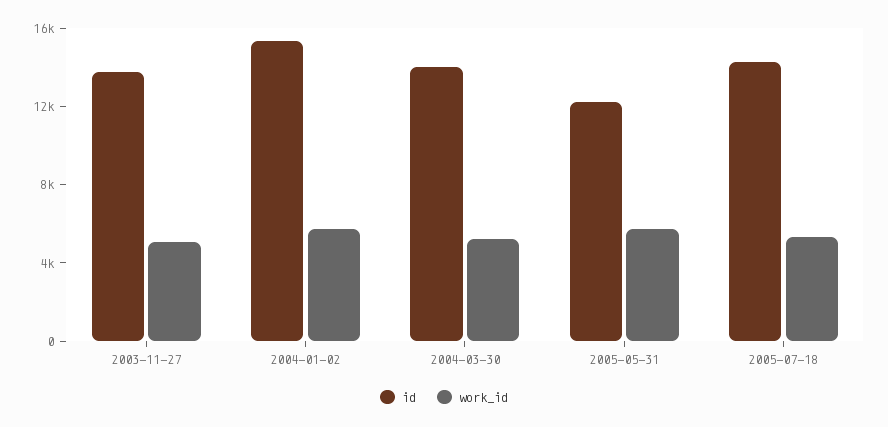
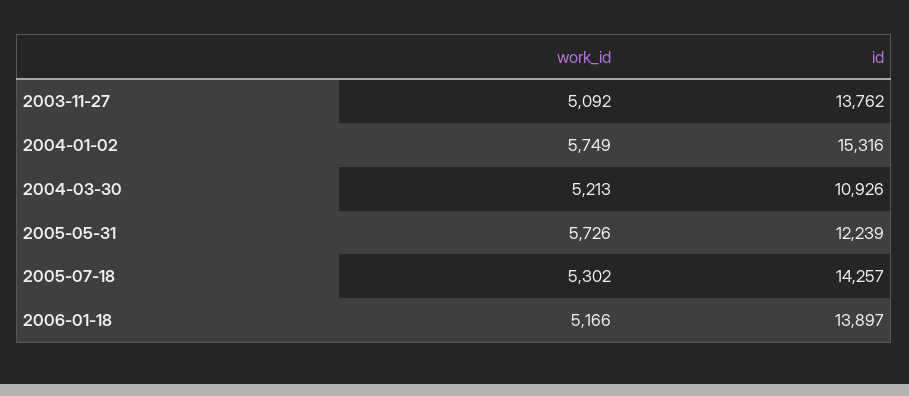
id, 2004-03-30: 14000 -> 10926
work_id, 2006-01-18: none -> 5166
id, 2006-01-18: none -> 13897

